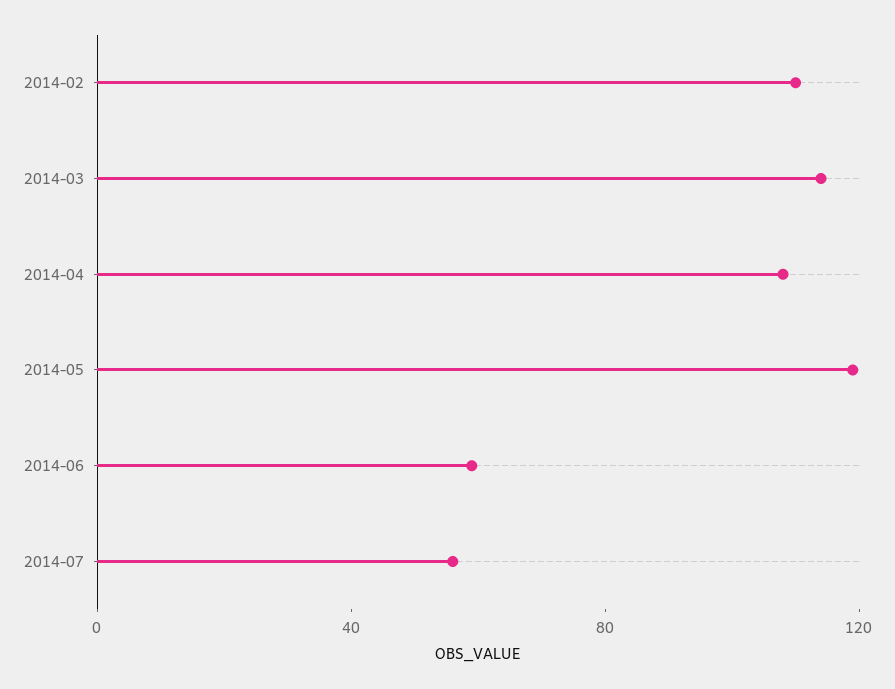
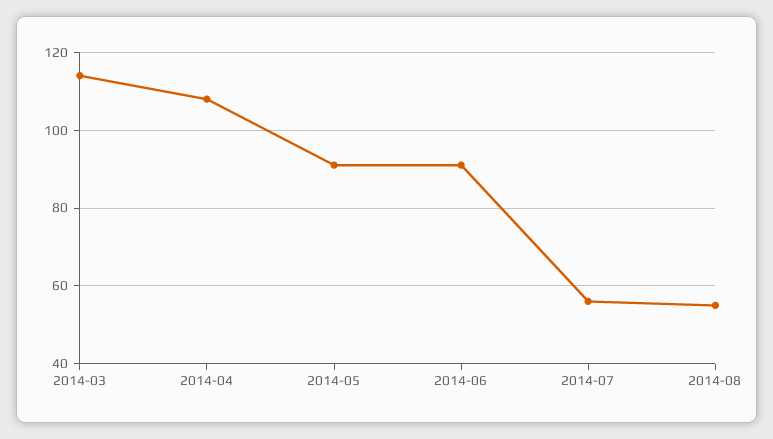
2014-02: 110 -> none
2014-05: 120 -> 90
2014-06: 60 -> 90
2014-08: none -> 55

